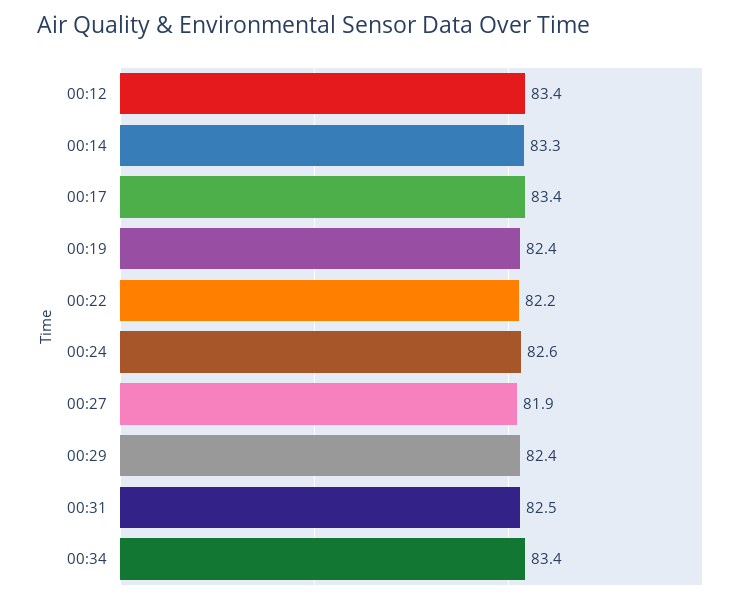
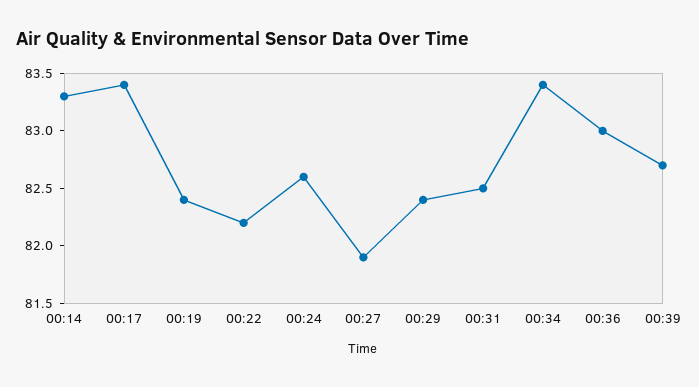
00:12: 83.4 -> none
00:36: none -> 83
00:39: none -> 82.7

